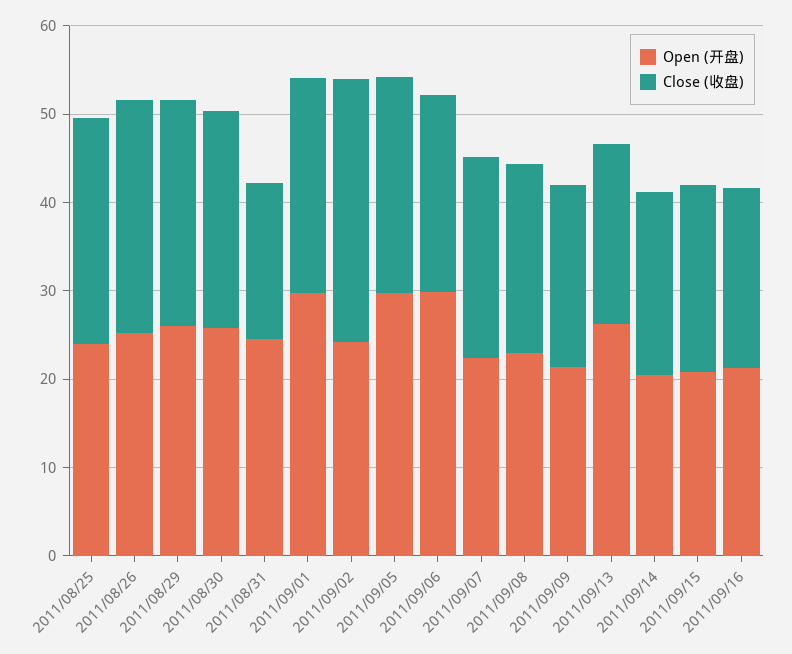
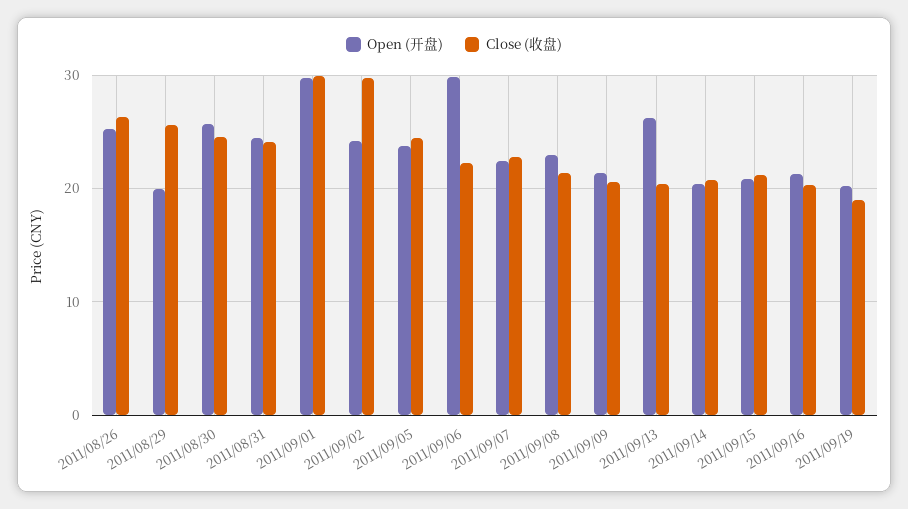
Open (开盘), 2011/08/25: 24 -> none
Close (收盘), 2011/08/25: 26 -> none
Open (开盘), 2011/08/29: 26 -> 20
Close (收盘), 2011/08/31: 18 -> 24
Close (收盘), 2011/09/01: 24 -> 30
Open (开盘), 2011/09/05: 30 -> 24
Open (开盘), 2011/09/19: none -> 20
Close (收盘), 2011/09/19: none -> 19

